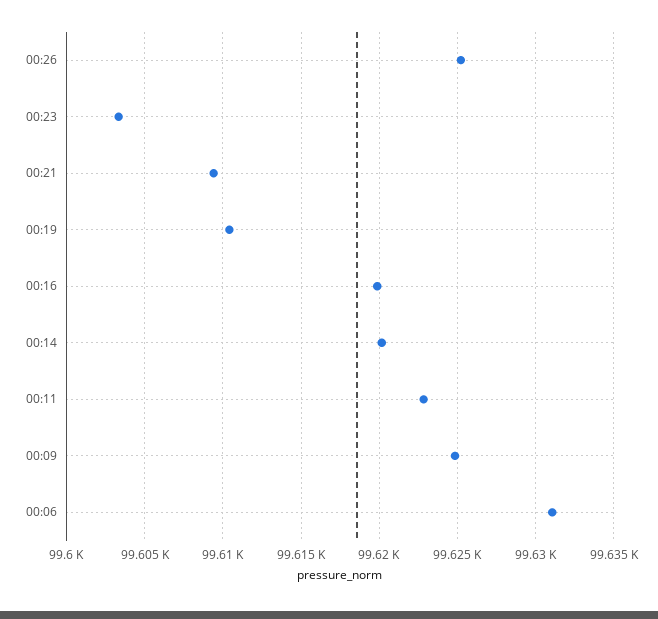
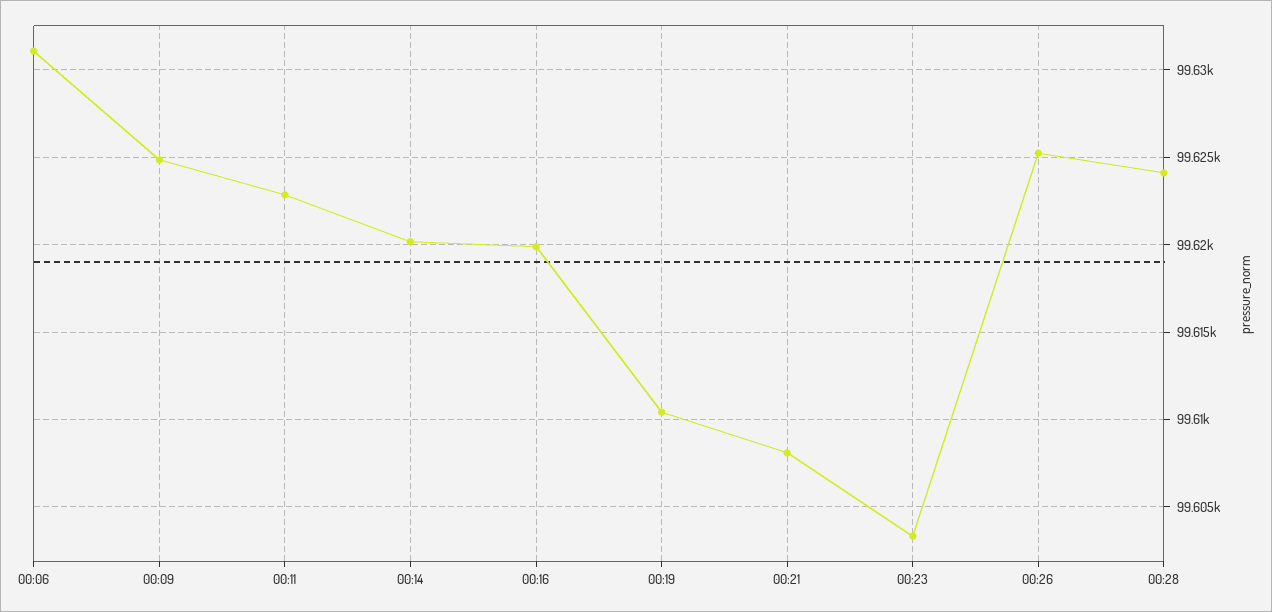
00:21: 99609.5 -> 99608
00:28: none -> 99624

